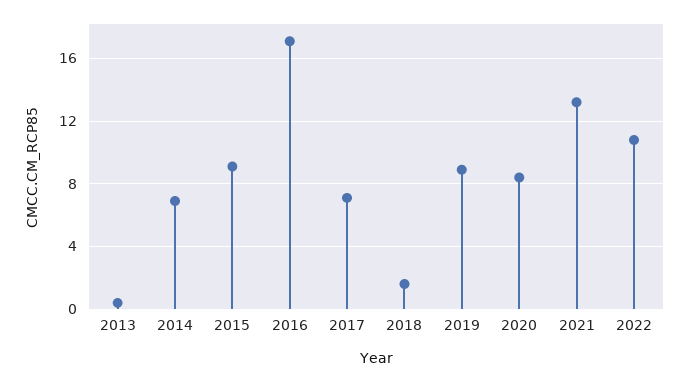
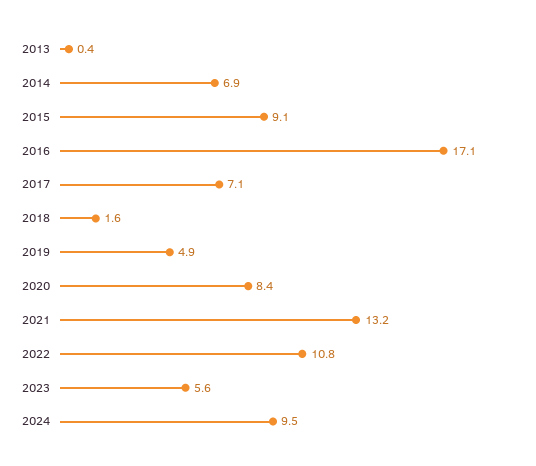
2019: 9 -> 4.9
2023: none -> 5.6
2024: none -> 9.5

